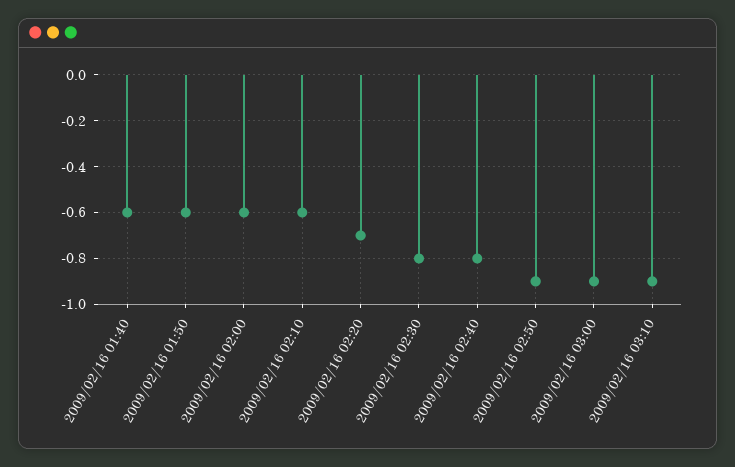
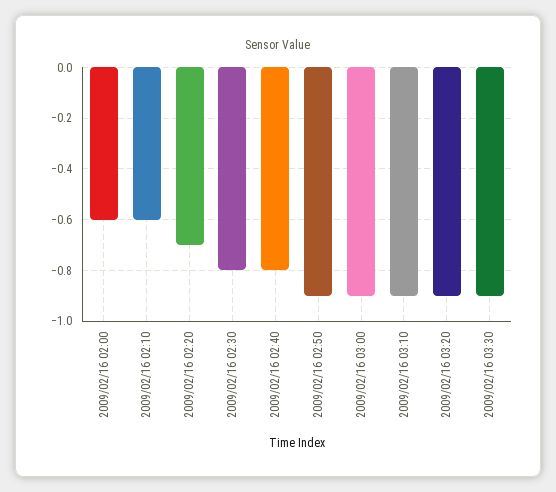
2009/02/16 01:40: -0.6 -> none
2009/02/16 01:50: -0.6 -> none
2009/02/16 03:20: none -> -0.9
2009/02/16 03:30: none -> -0.9

